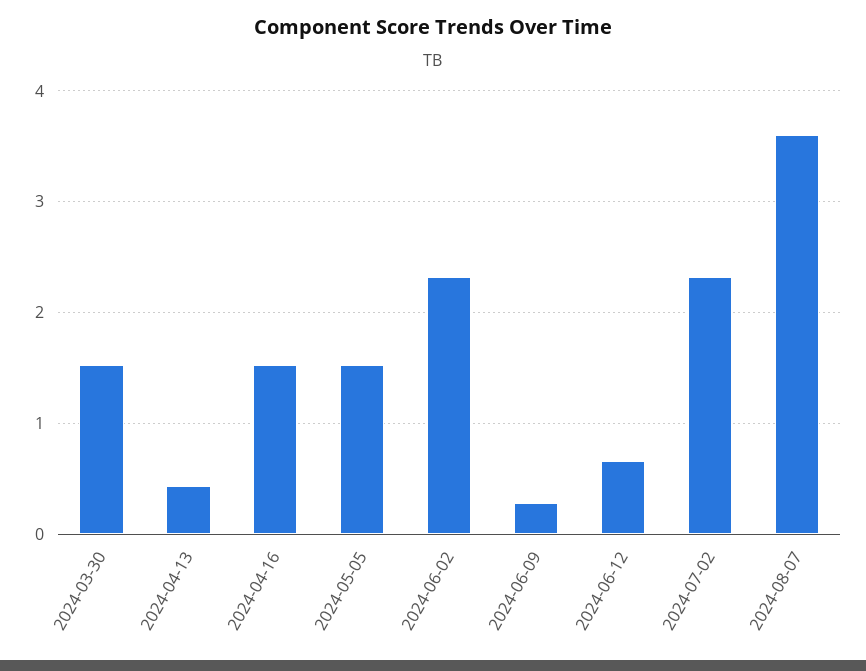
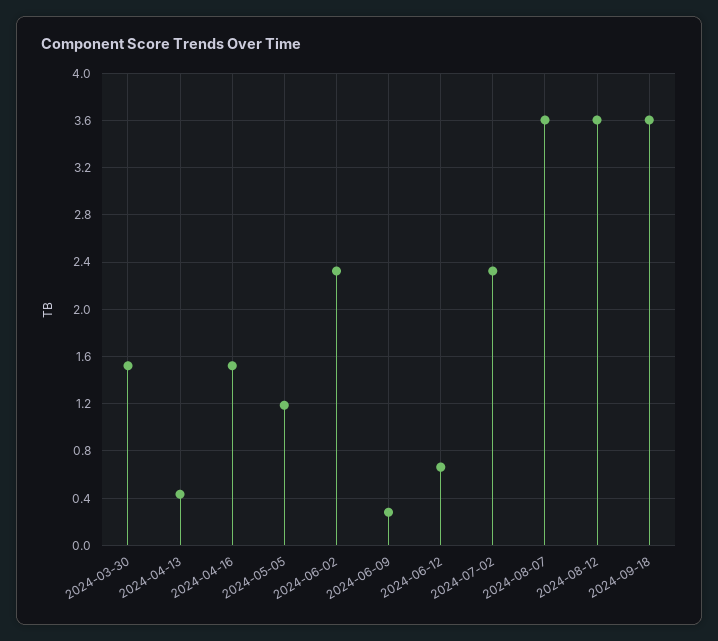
2024-05-05: 1.5 -> 1.2
2024-08-12: none -> 3.6
2024-09-18: none -> 3.6

